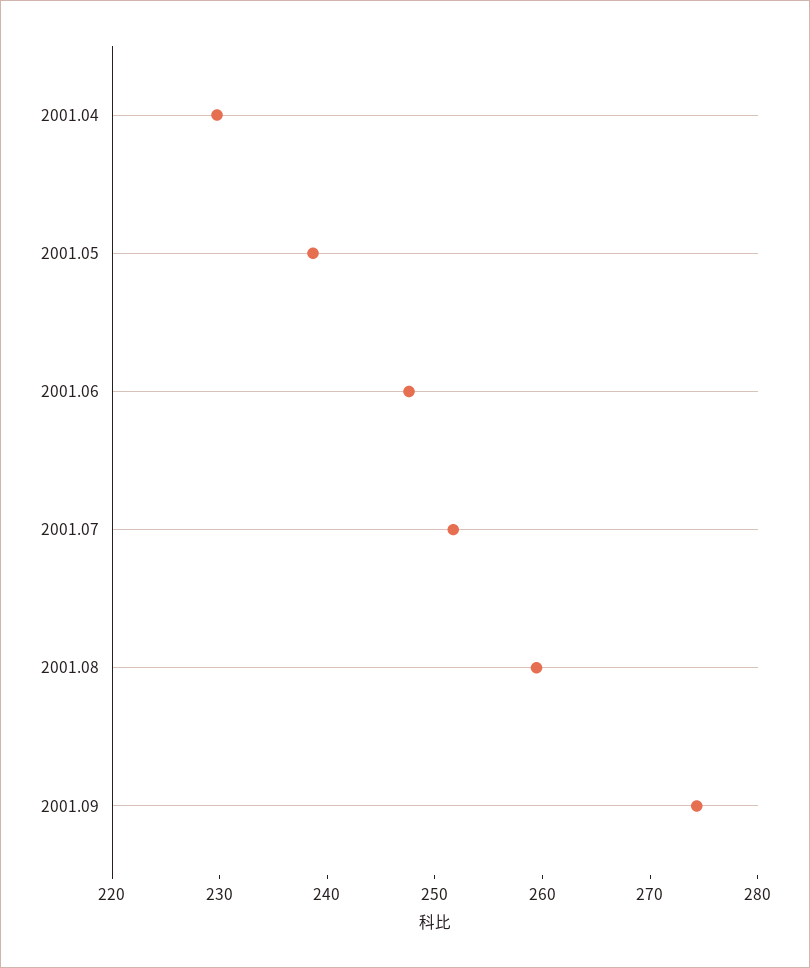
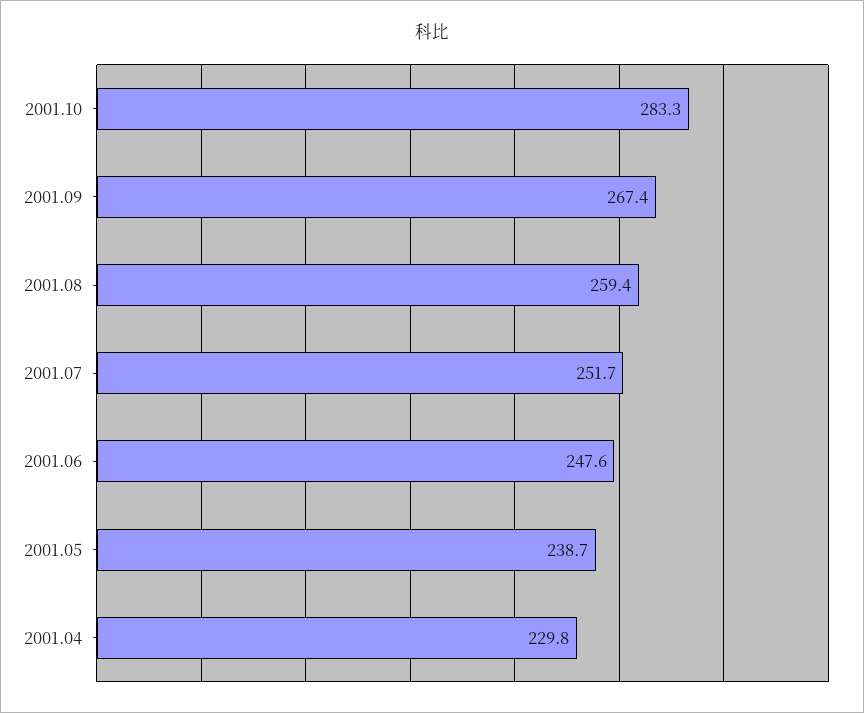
2001.09: 274 -> 267.4
2001.10: none -> 283.3

